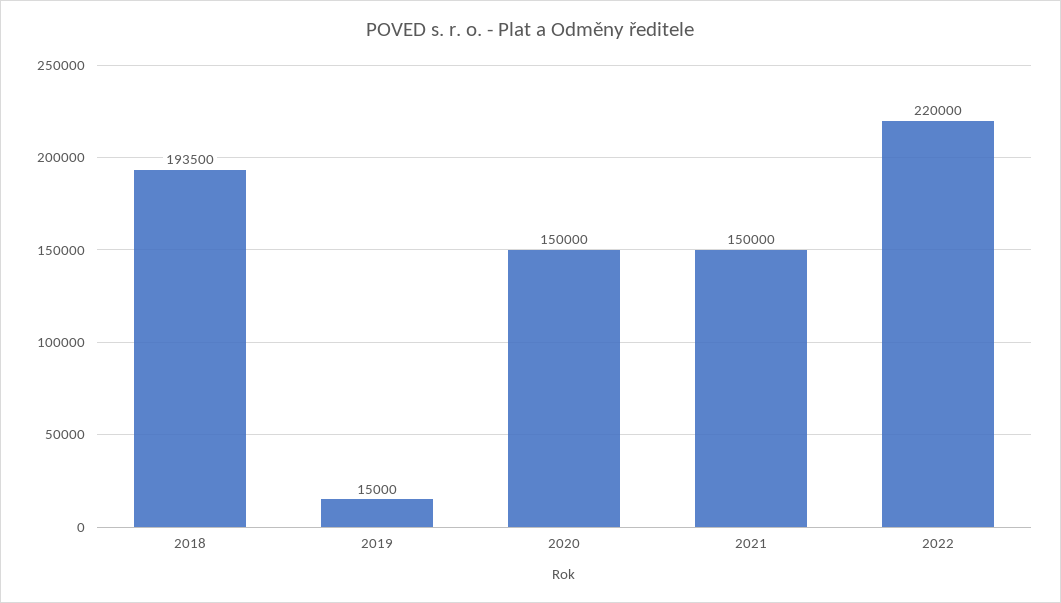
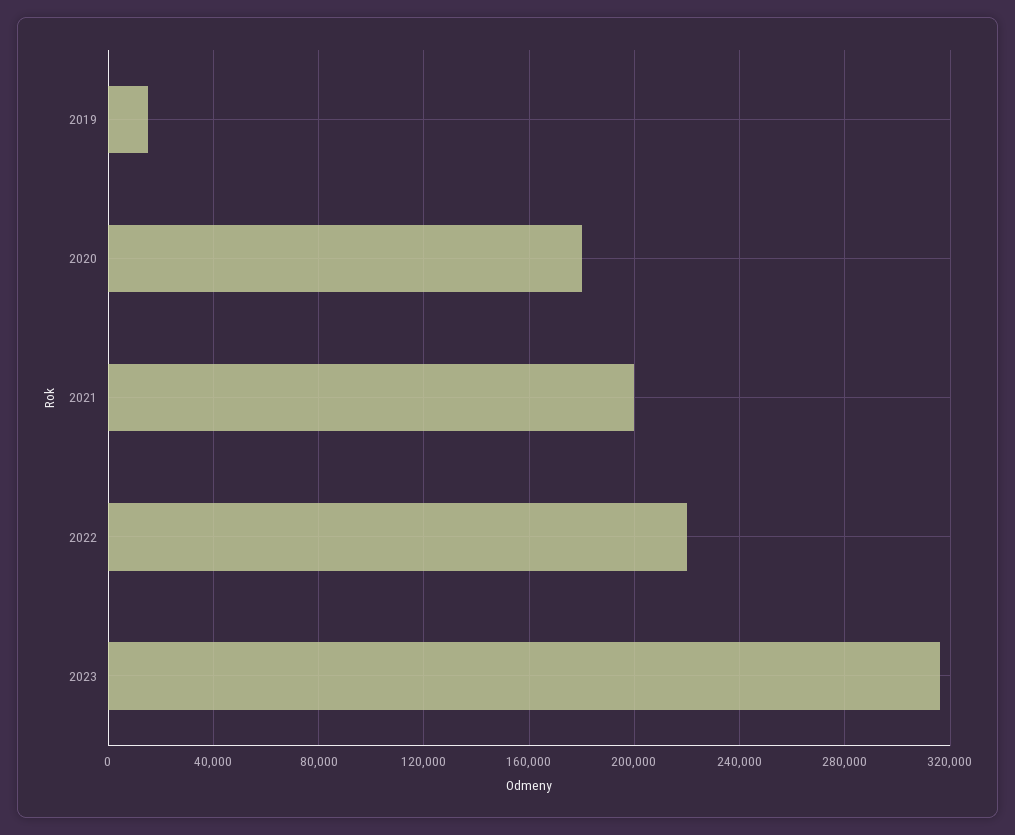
2018: 193500 -> none
2020: 150000 -> 180000
2021: 150000 -> 200000
2023: none -> 315000

